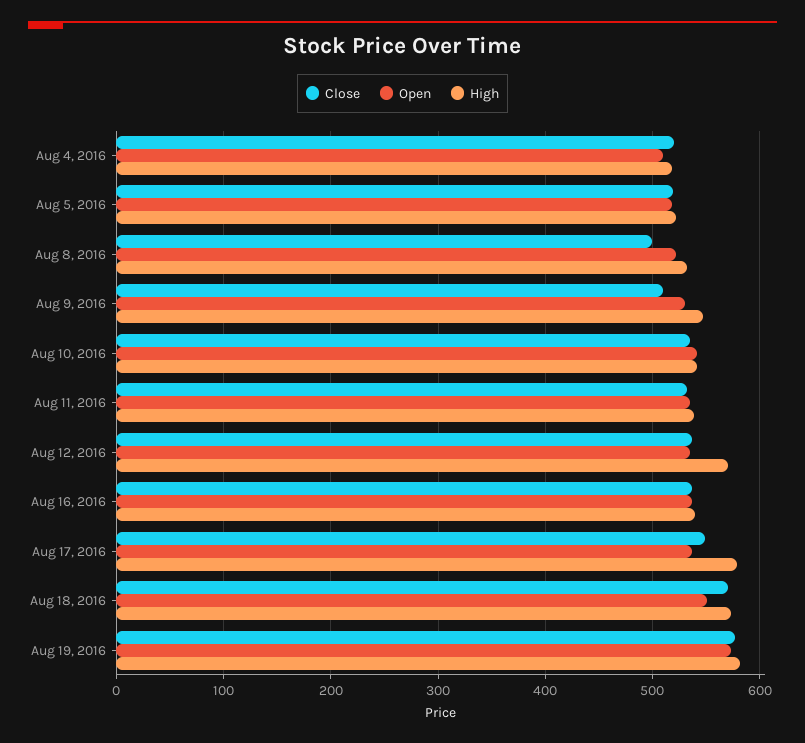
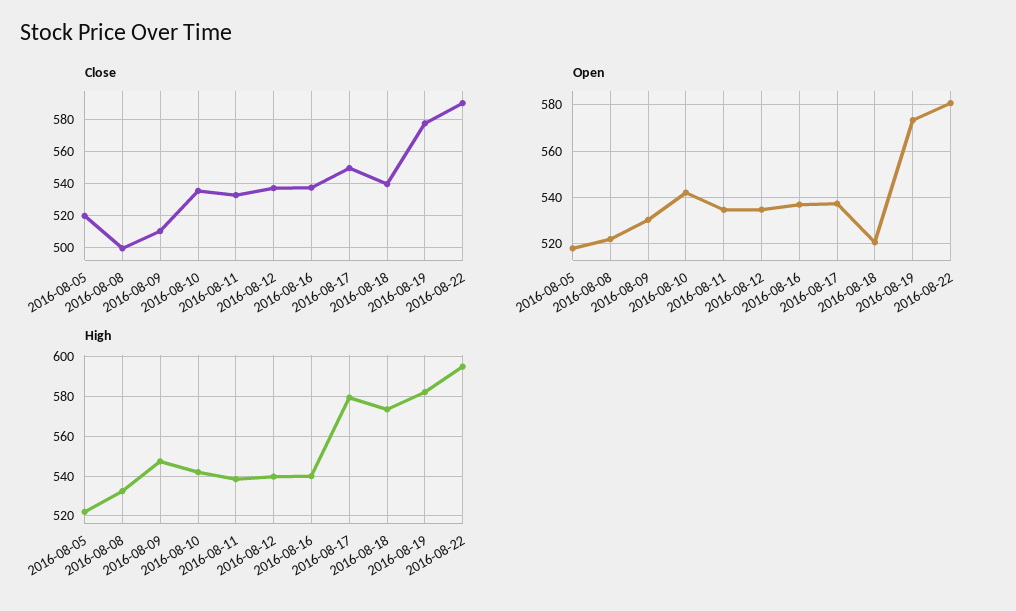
Close, Aug 4, 2016: 520 -> none
Open, Aug 4, 2016: 510 -> none
High, Aug 4, 2016: 520 -> none
High, Aug 12, 2016: 570 -> 540
Close, Aug 18, 2016: 570 -> 540
Open, Aug 18, 2016: 550 -> 520
Close, 2016-08-22: none -> 590
Open, 2016-08-22: none -> 580
High, 2016-08-22: none -> 595

